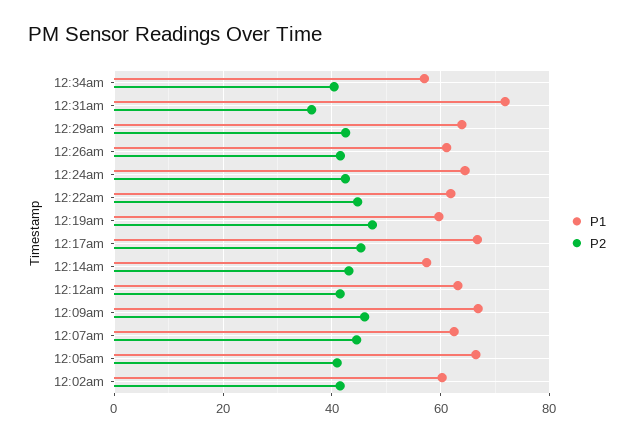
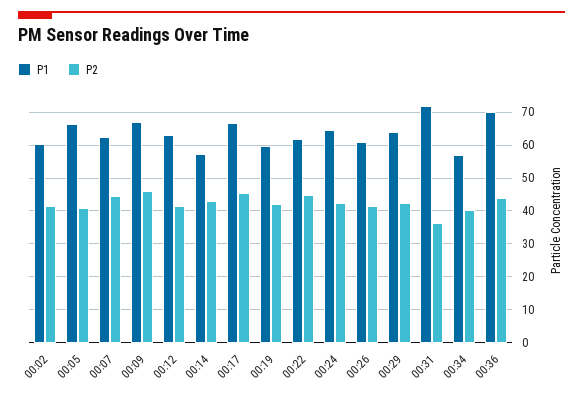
P2, 12:19am: 48 -> 42
P1, 00:36: none -> 70
P2, 00:36: none -> 44

